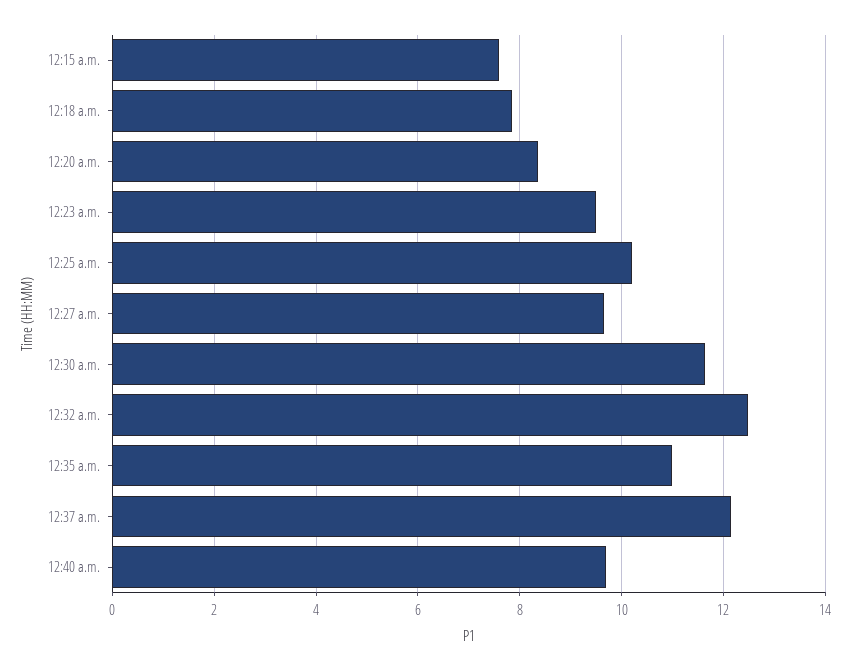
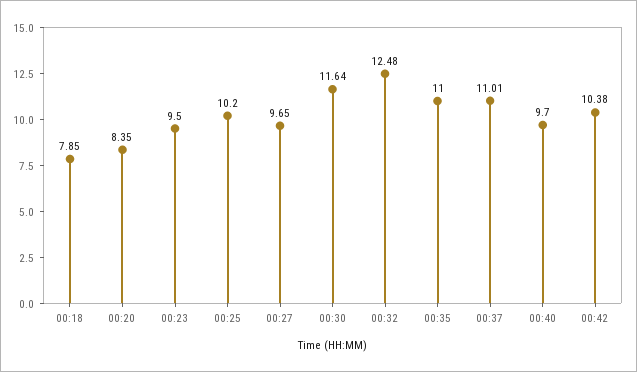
12:15 a.m.: 7.6 -> none
12:37 a.m.: 12.2 -> 11.01
00:42: none -> 10.38

